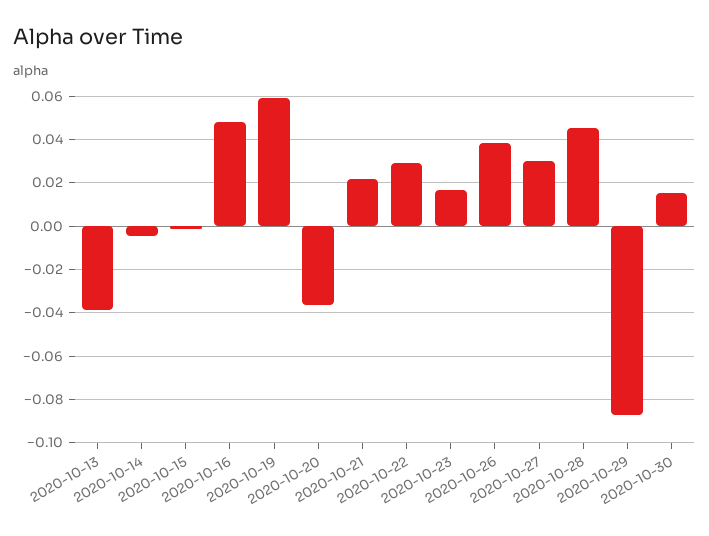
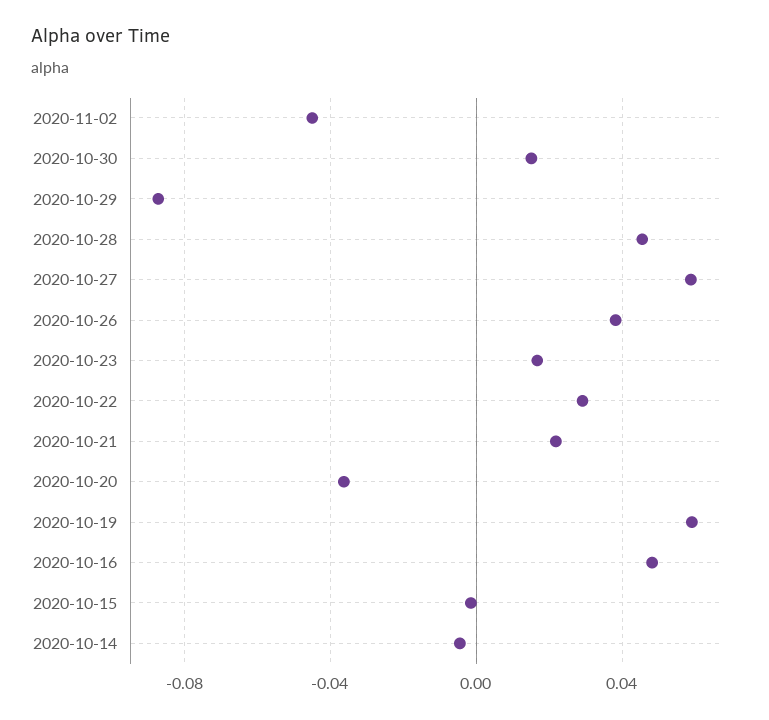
2020-10-13: -0.04 -> none
2020-10-27: 0.03 -> 0.06
2020-11-02: none -> -0.045

